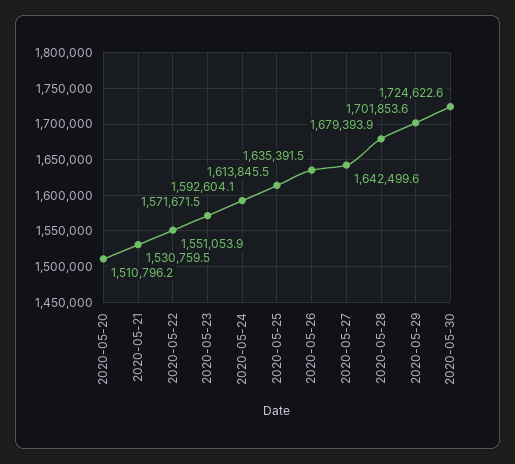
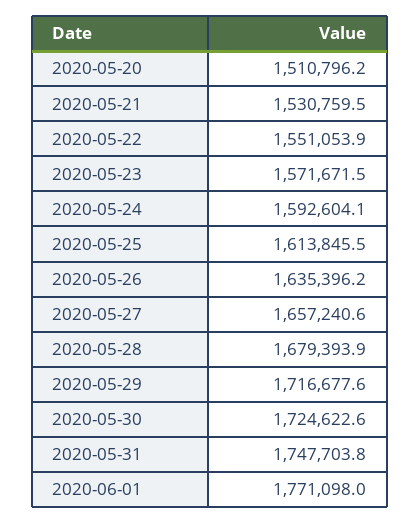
2020-05-26: 1635391.5 -> 1635396.2
2020-05-27: 1642499.6 -> 1657240.6
2020-05-29: 1701853.6 -> 1716677.6
2020-05-31: none -> 1747703.8
2020-06-01: none -> 1771098

